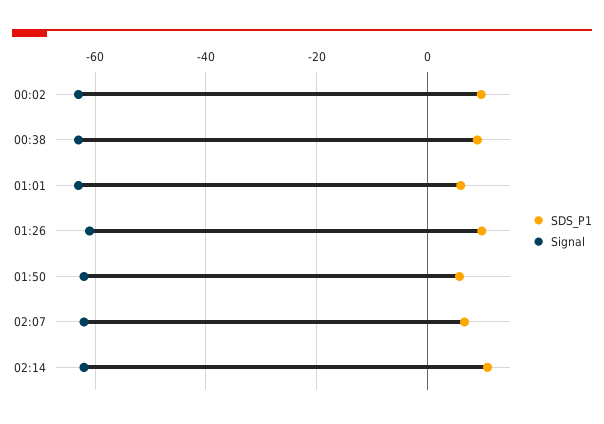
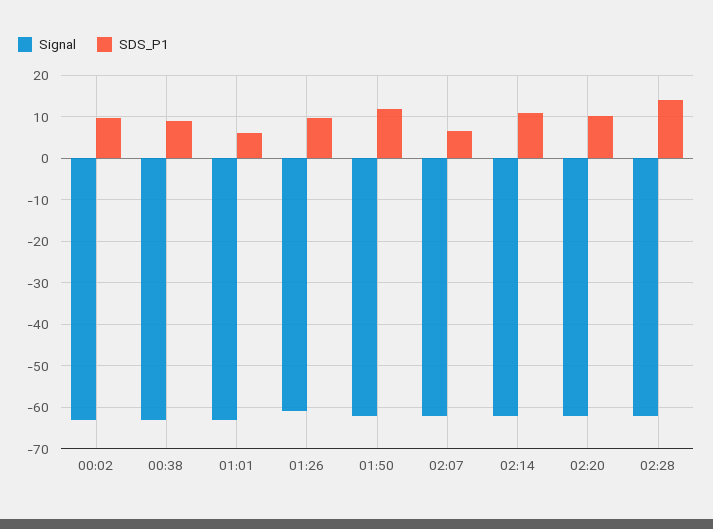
SDS_P1, 01:50: 6 -> 12
Signal, 02:20: none -> -62
SDS_P1, 02:20: none -> 10
Signal, 02:28: none -> -62
SDS_P1, 02:28: none -> 14

